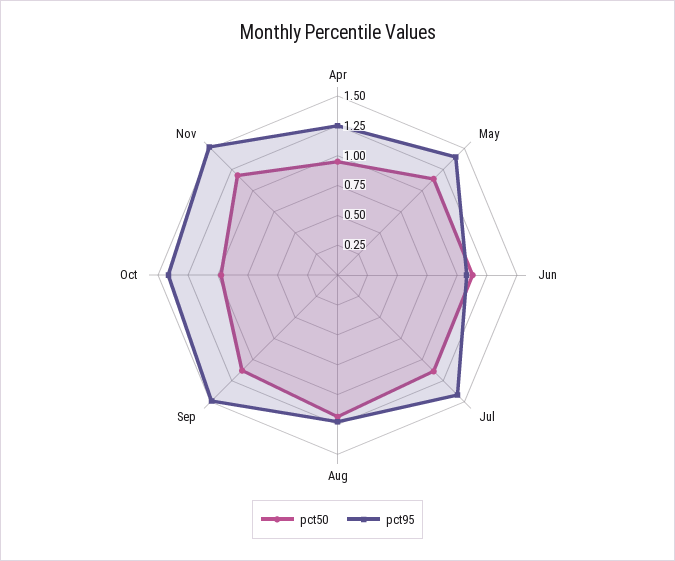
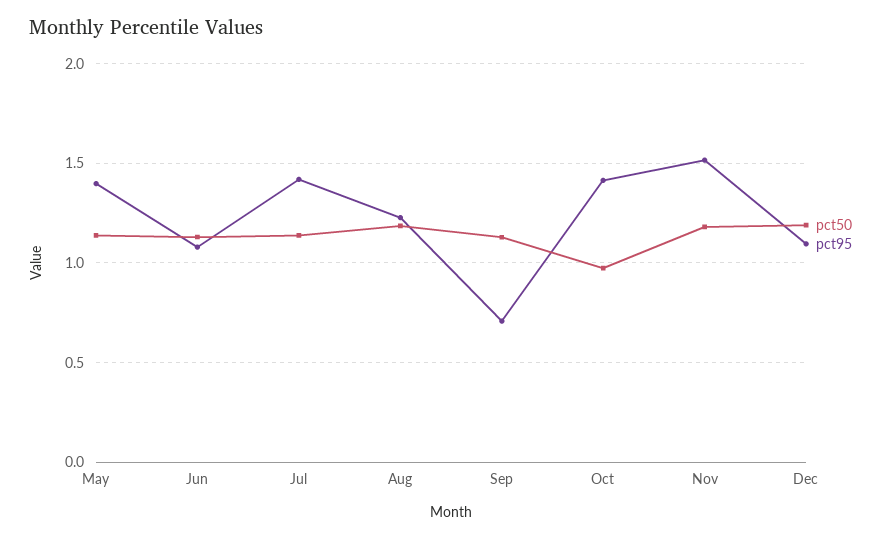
pct50, Apr: 1 -> none
pct95, Apr: 1.25 -> none
pct95, Sep: 1.5 -> 0.7
pct50, Dec: none -> 1.2
pct95, Dec: none -> 1.1

